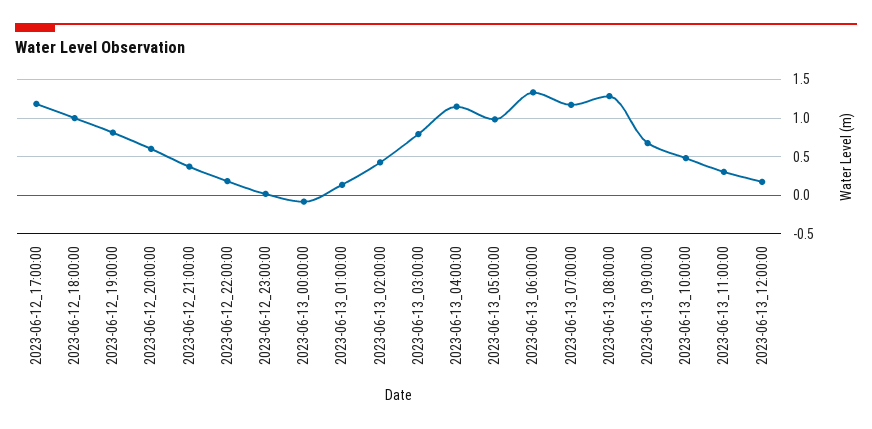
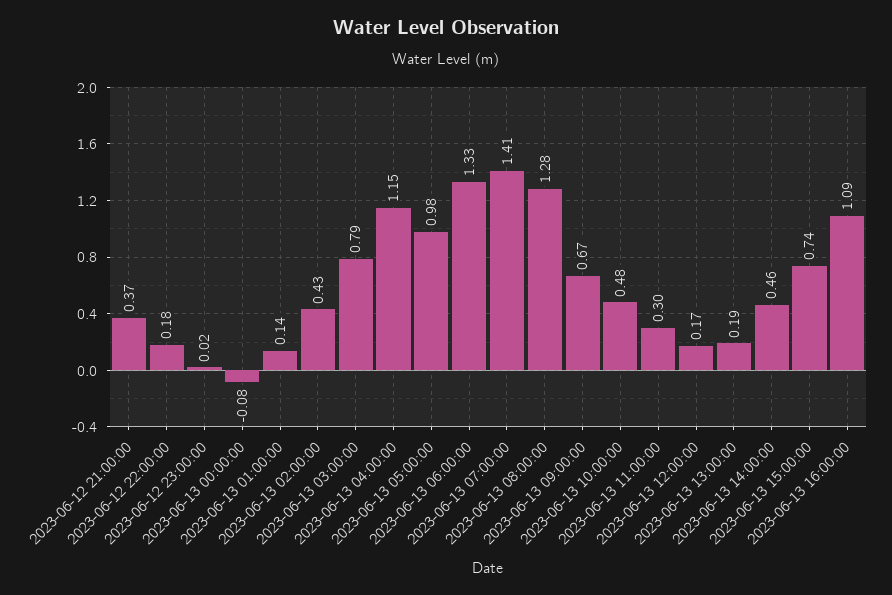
2023-06-12_17:00:00: 1.2 -> none
2023-06-12_18:00:00: 1 -> none
2023-06-12_19:00:00: 0.8 -> none
2023-06-12_20:00:00: 0.6 -> none
2023-06-13_07:00:00: 1.2 -> 1.41
2023-06-13 13:00:00: none -> 0.19
2023-06-13 14:00:00: none -> 0.46
2023-06-13 15:00:00: none -> 0.74
2023-06-13 16:00:00: none -> 1.09

